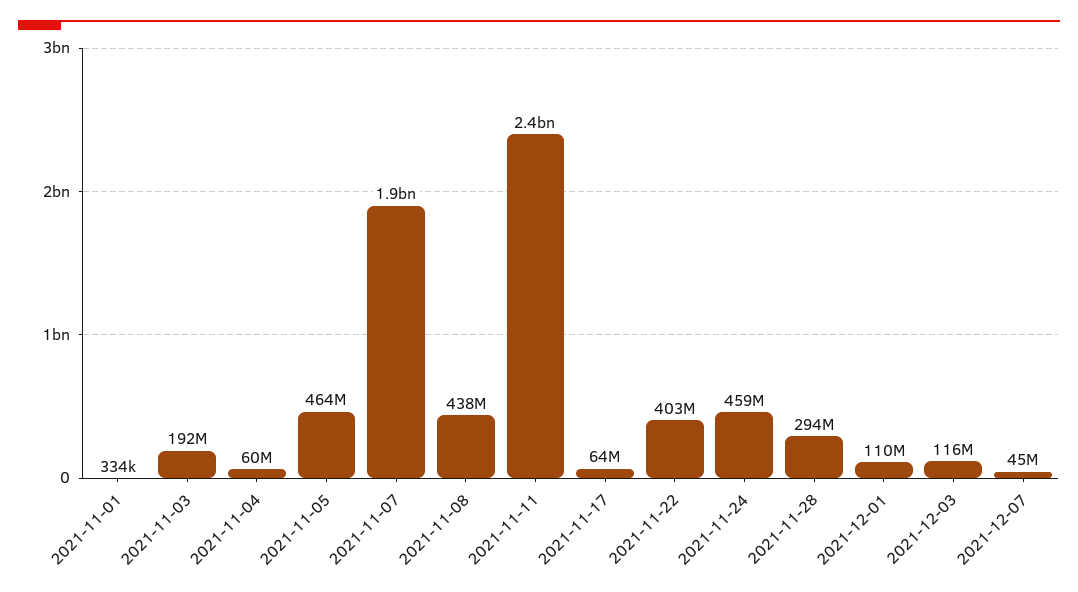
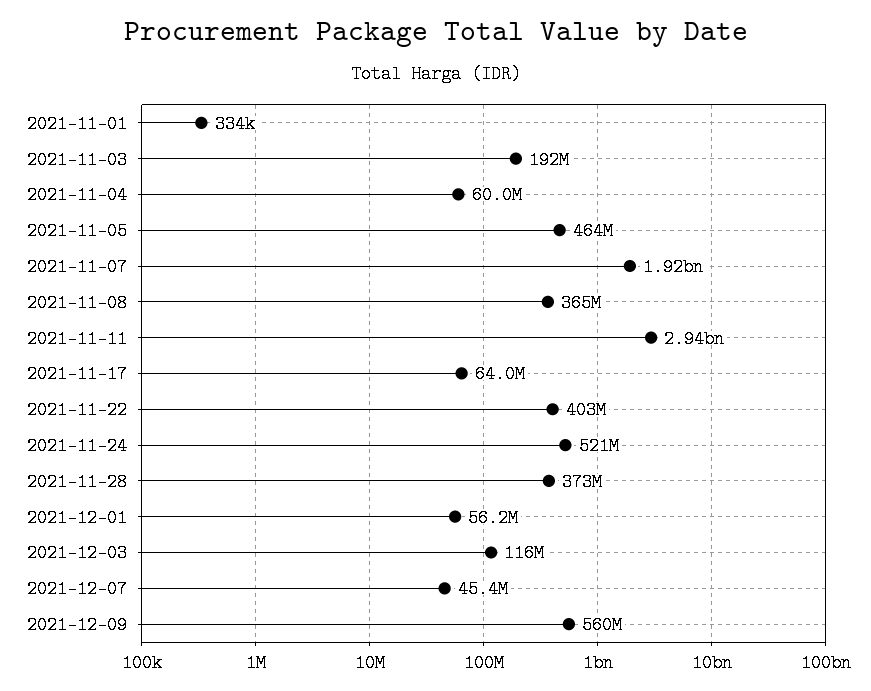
2021-11-08: 438000000 -> 365000000
2021-11-11: 2400000000 -> 2940000000
2021-11-24: 459000000 -> 521000000
2021-11-28: 294000000 -> 373000000
2021-12-01: 110000000 -> 56200000
2021-12-09: none -> 560000000

